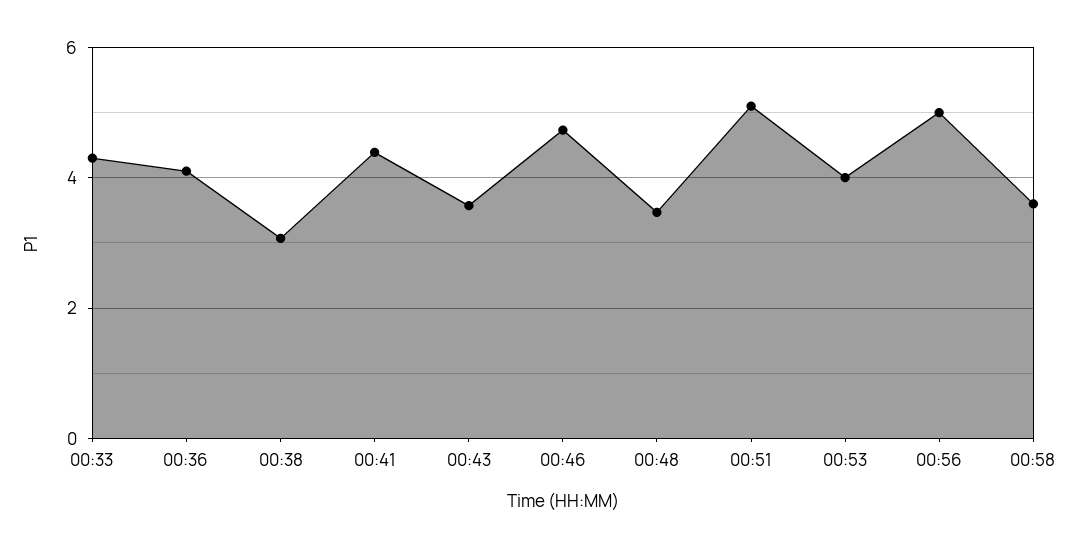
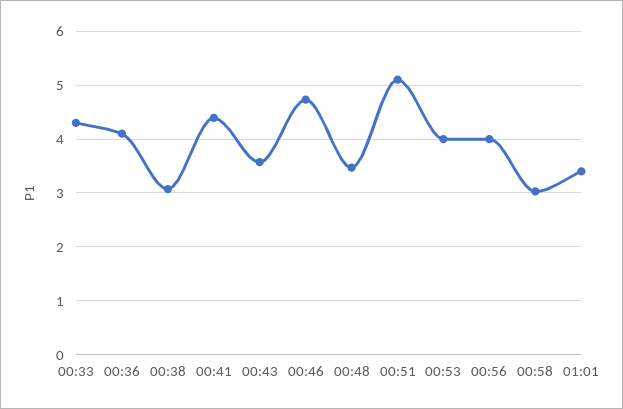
00:56: 5 -> 4
00:58: 3.6 -> 3
01:01: none -> 3.4

